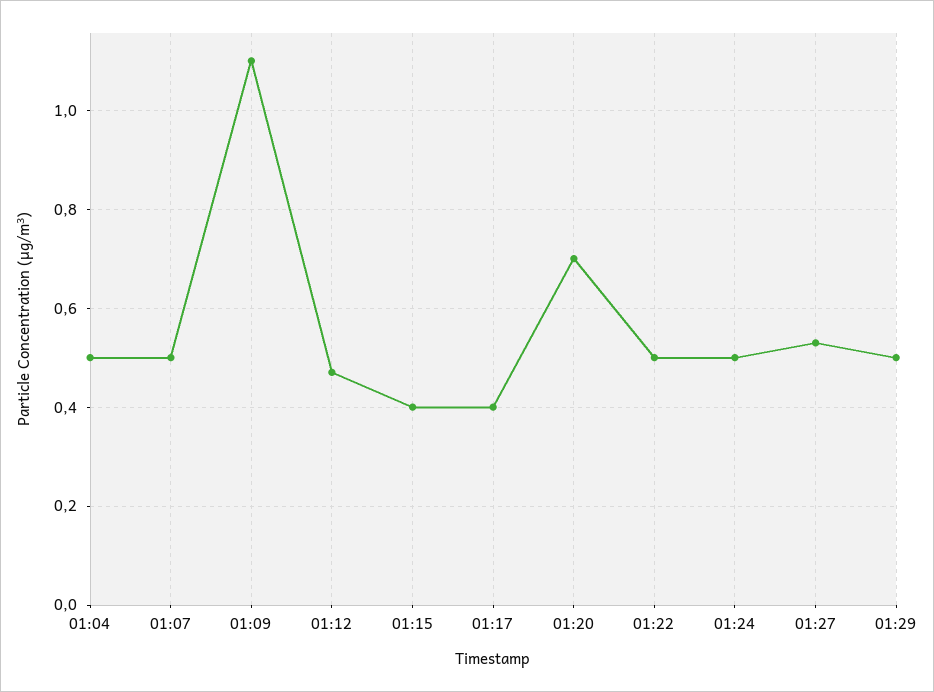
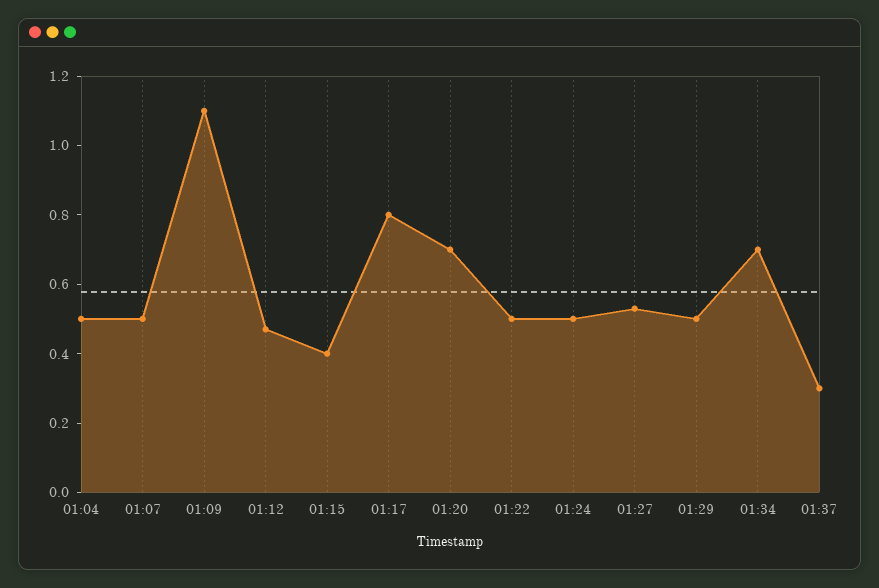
01:17: 0.4 -> 0.8
01:34: none -> 0.7
01:37: none -> 0.3

